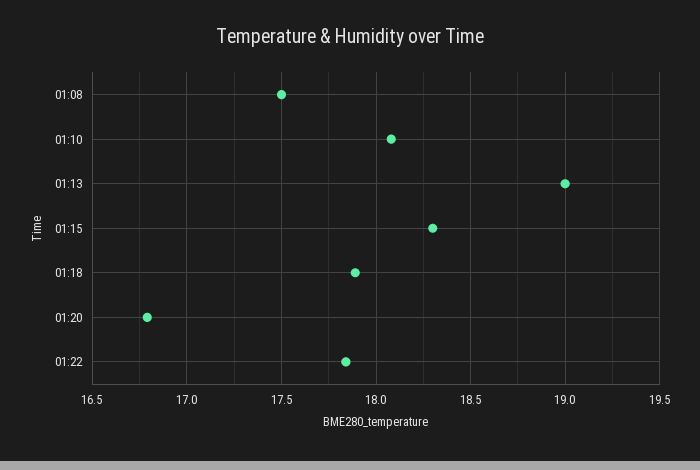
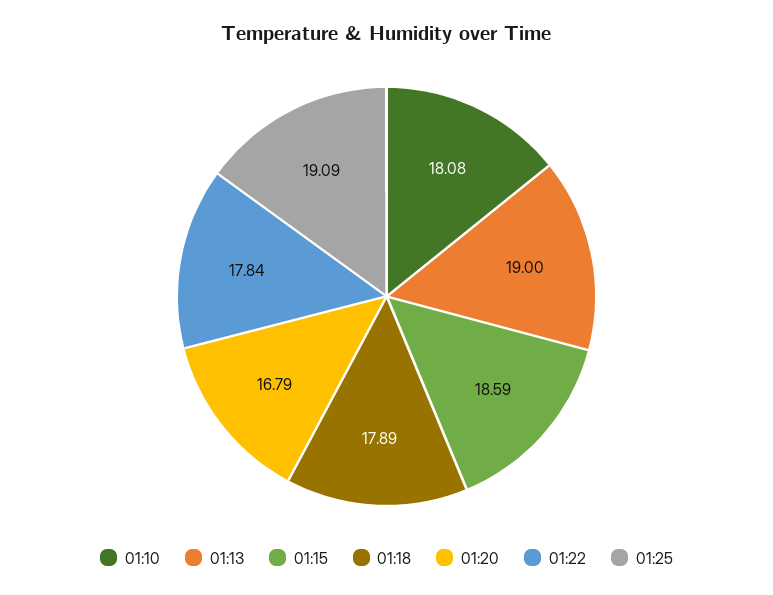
01:08: 17.5 -> none
01:15: 18.3 -> 18.59
01:25: none -> 19.09

